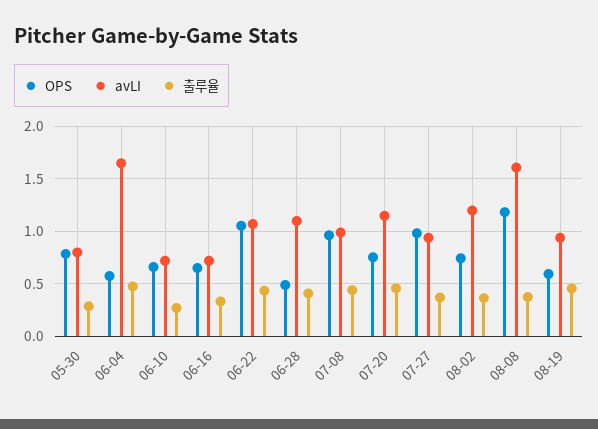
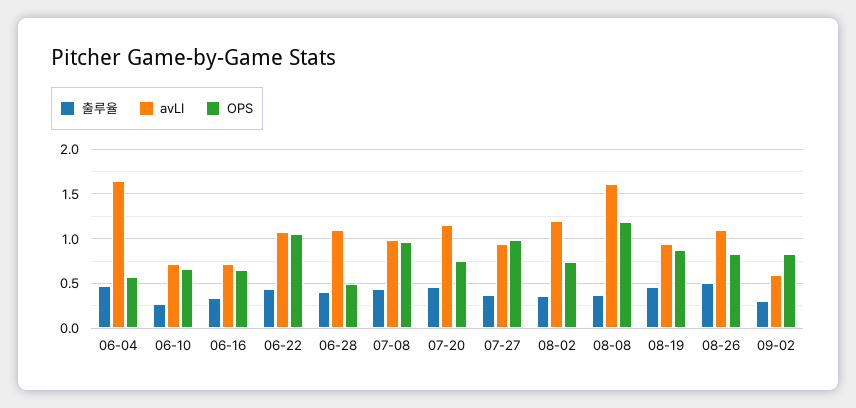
OPS, 05-30: 0.8 -> none
avLI, 05-30: 0.8 -> none
출루율, 05-30: 0.3 -> none
OPS, 08-19: 0.6 -> 0.9
출루율, 08-26: none -> 0.5
avLI, 08-26: none -> 1.1
OPS, 08-26: none -> 0.8
출루율, 09-02: none -> 0.3
avLI, 09-02: none -> 0.6
OPS, 09-02: none -> 0.8

